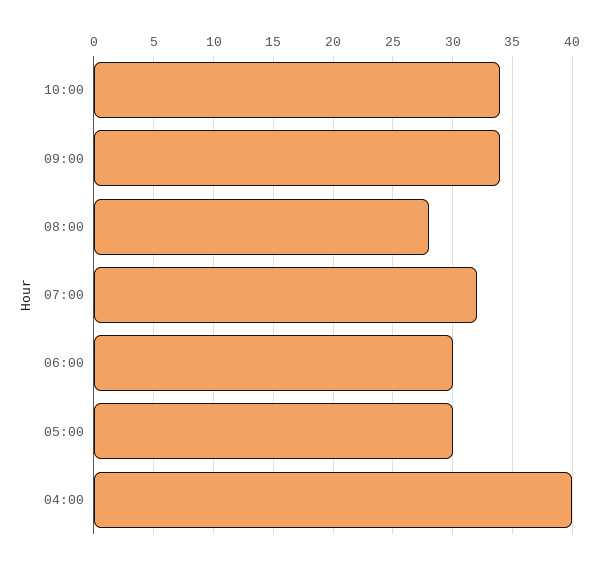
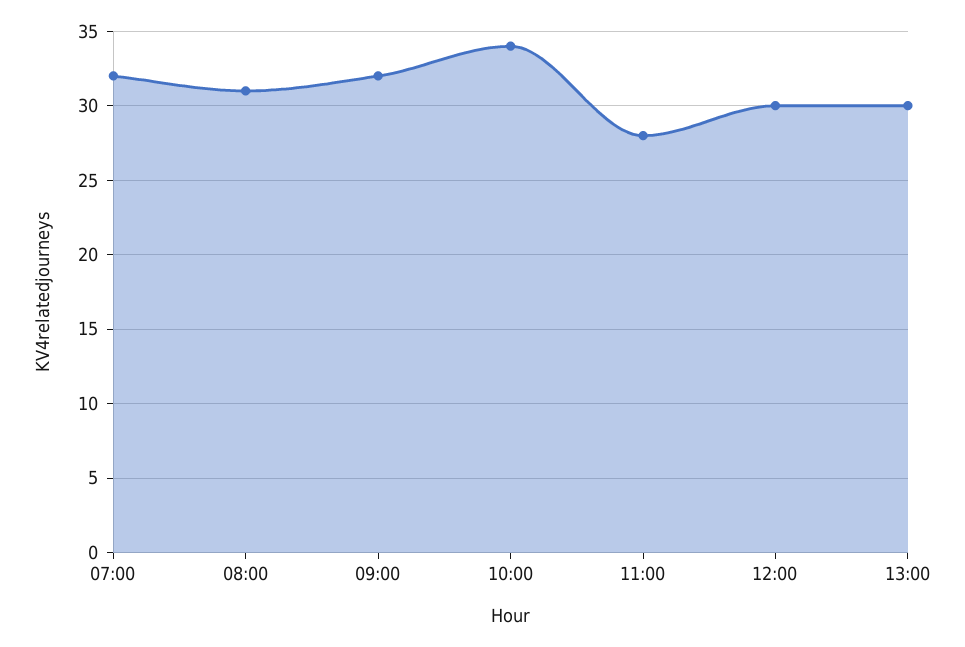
09:00: 34 -> 32
08:00: 28 -> 31
06:00: 30 -> none
05:00: 30 -> none
04:00: 40 -> none
11:00: none -> 28
12:00: none -> 30
13:00: none -> 30

